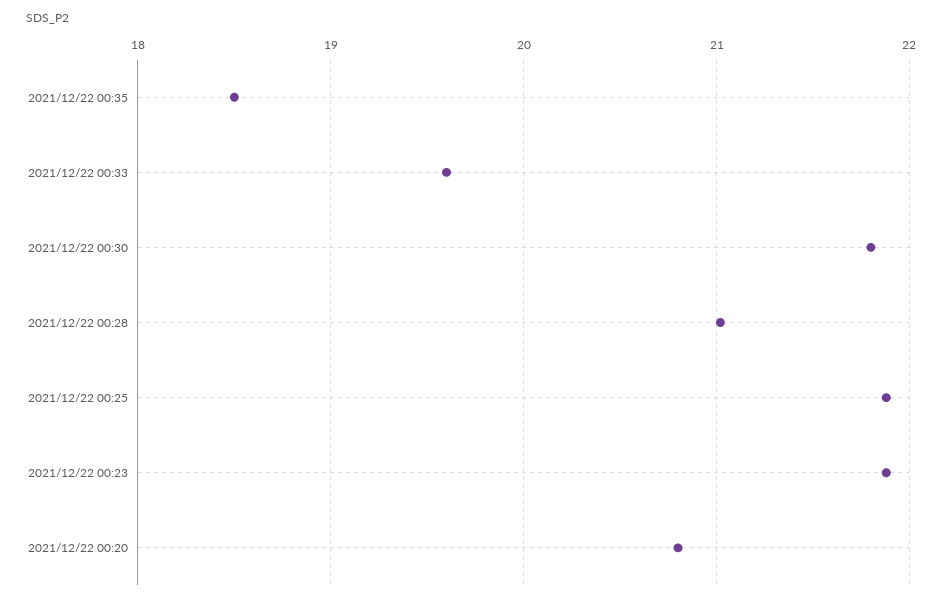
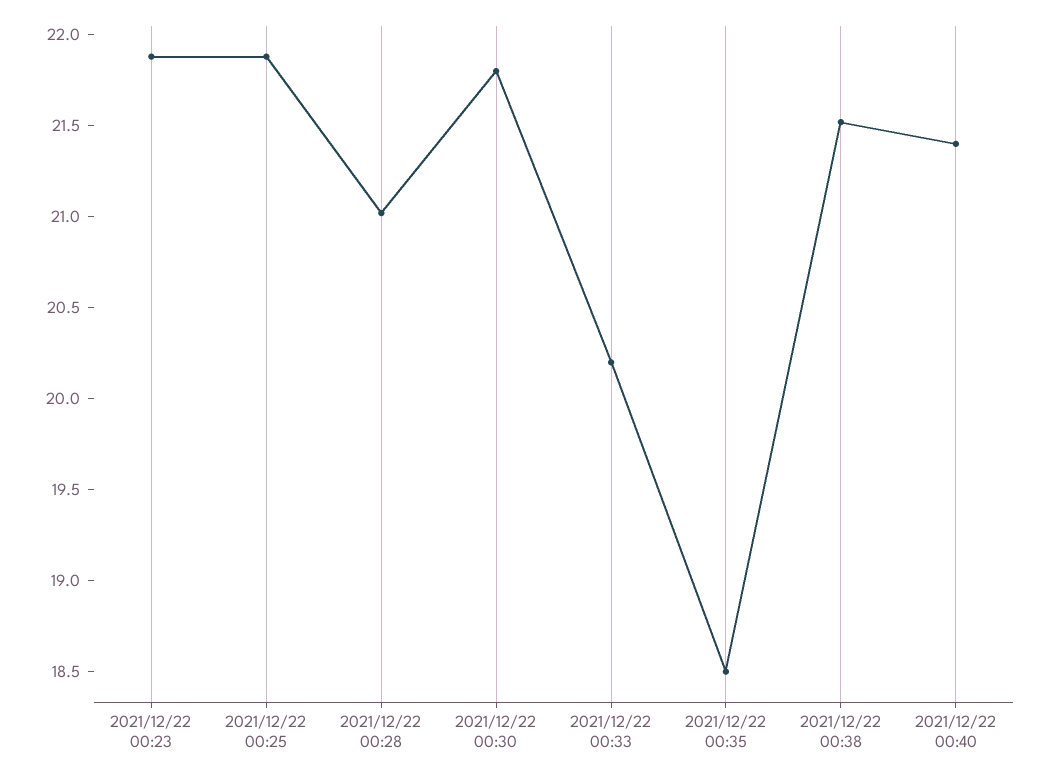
2021/12/22 00:33: 19.6 -> 20.2
2021/12/22 00:20: 20.8 -> none
2021/12/22 00:38: none -> 21.5
2021/12/22 00:40: none -> 21.4

